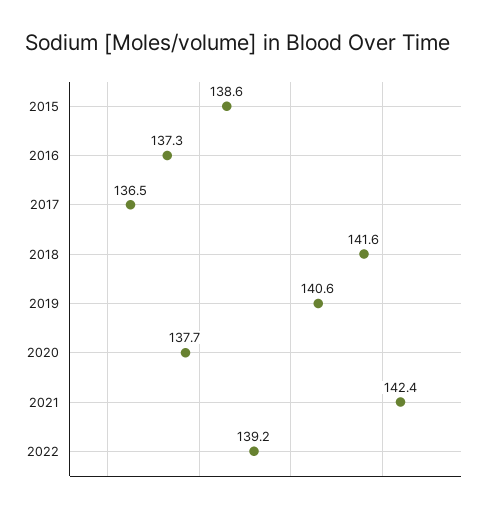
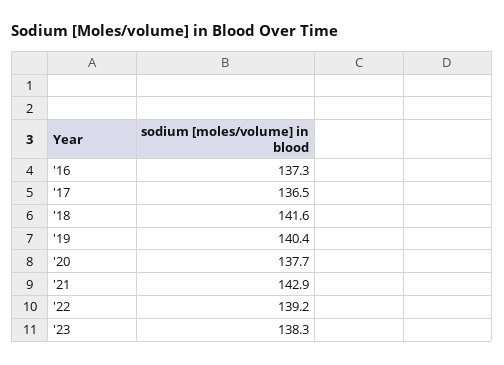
2015: 138.6 -> none
2019: 140.6 -> 140.4
2021: 142.4 -> 142.9
'23: none -> 138.3

